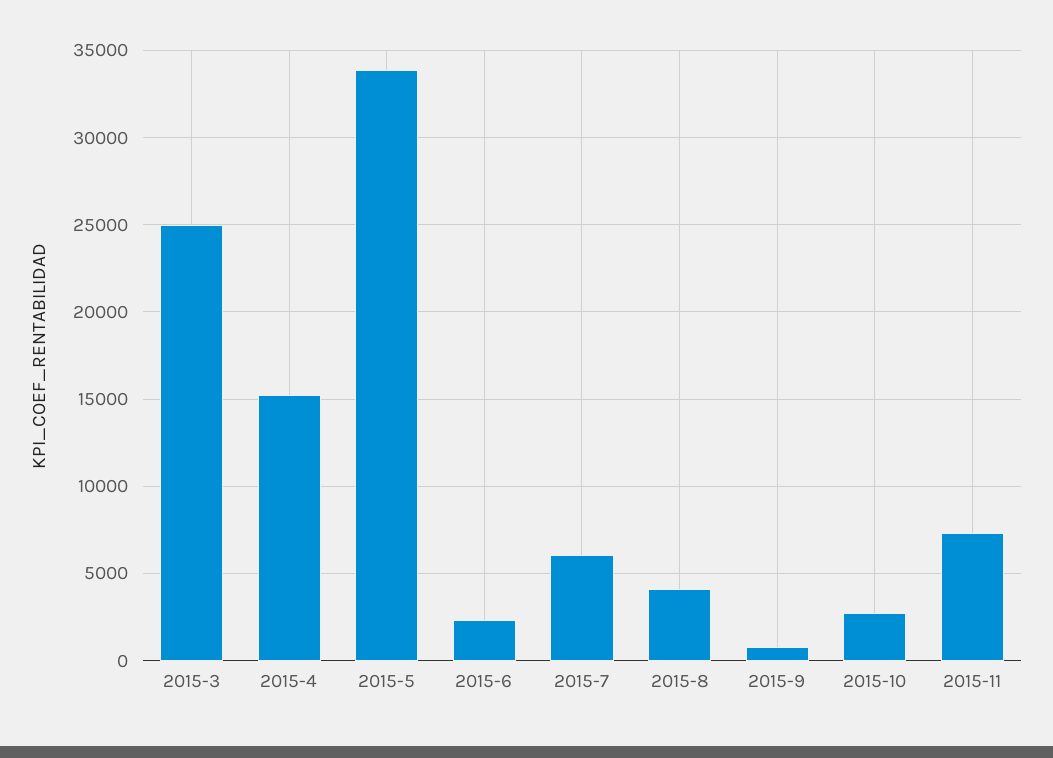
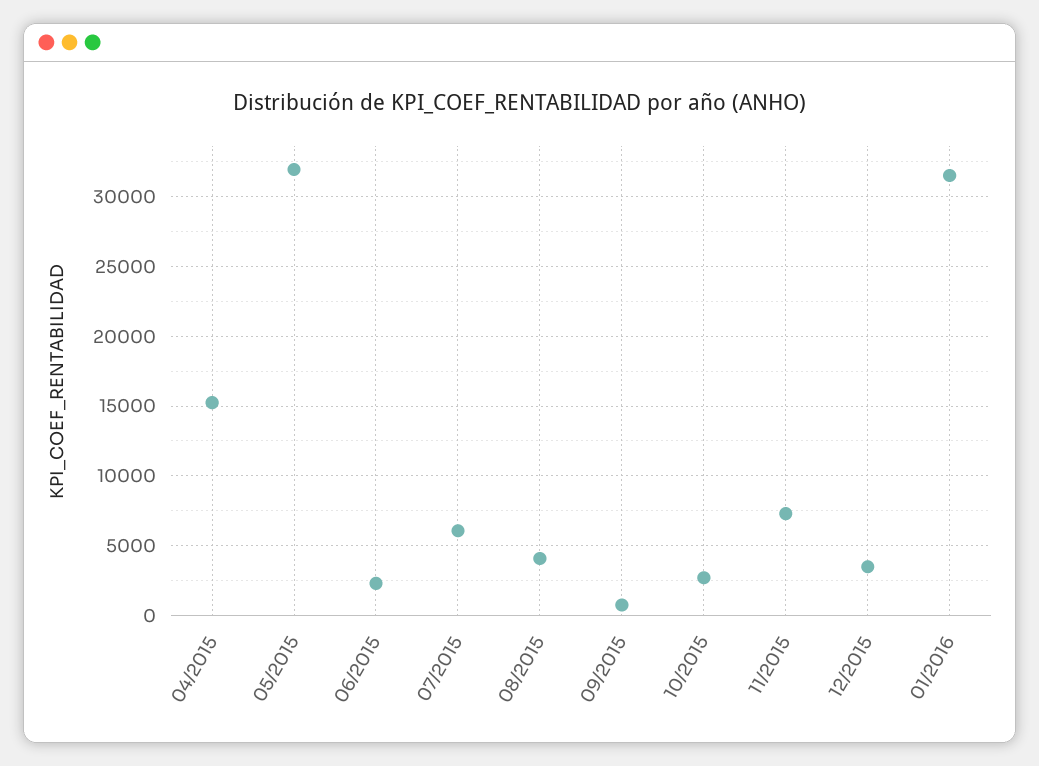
2015-3: 25000 -> none
2015-5: 34000 -> 32000
12/2015: none -> 3500
01/2016: none -> 31500

